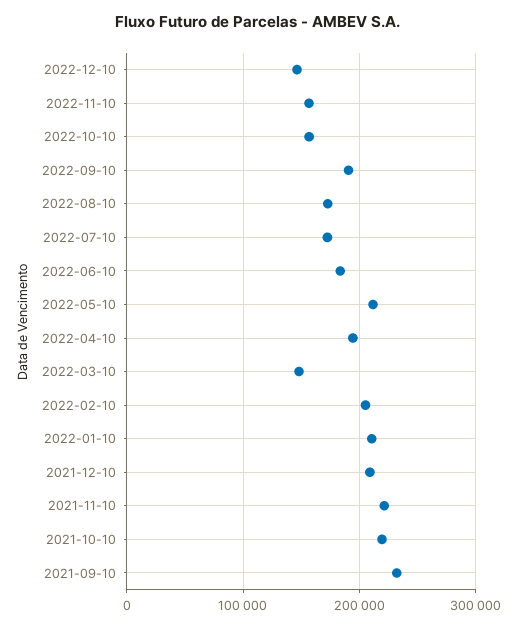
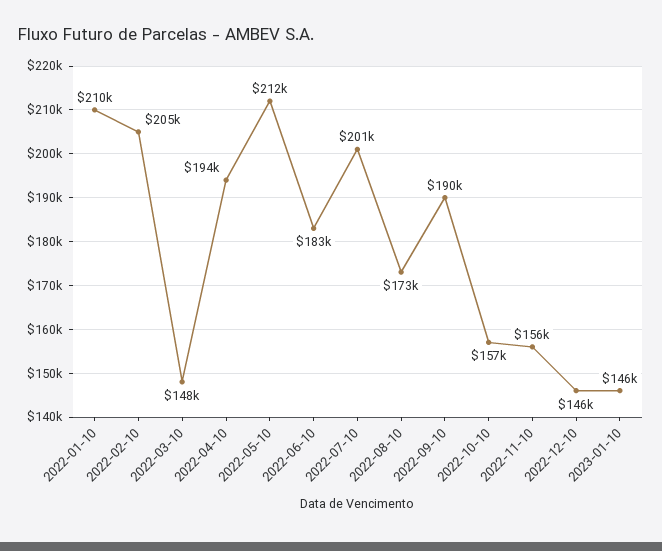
2022-07-10: 170000 -> 201000
2021-12-10: 210000 -> none
2021-11-10: 220000 -> none
2021-10-10: 220000 -> none
2021-09-10: 230000 -> none
2023-01-10: none -> 146000

